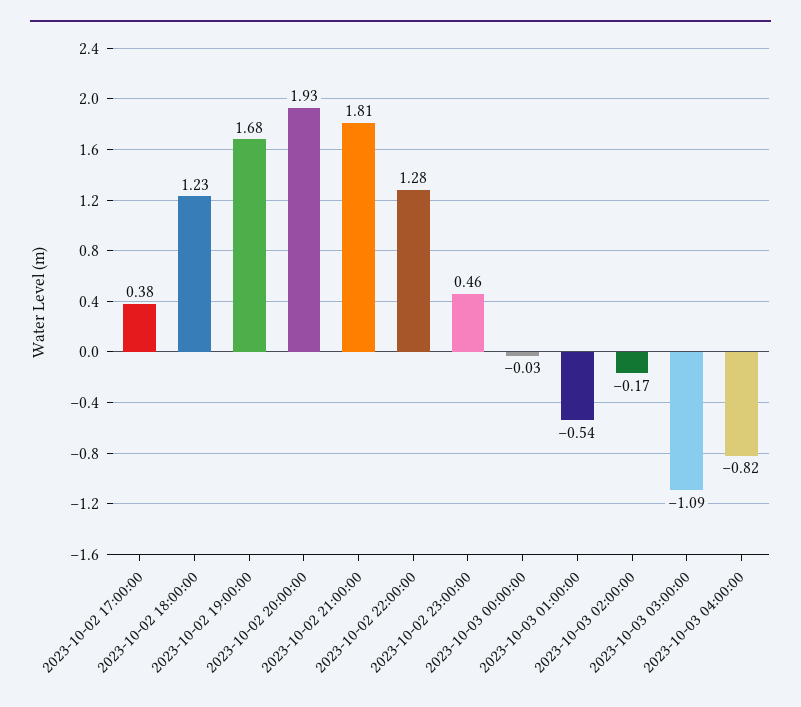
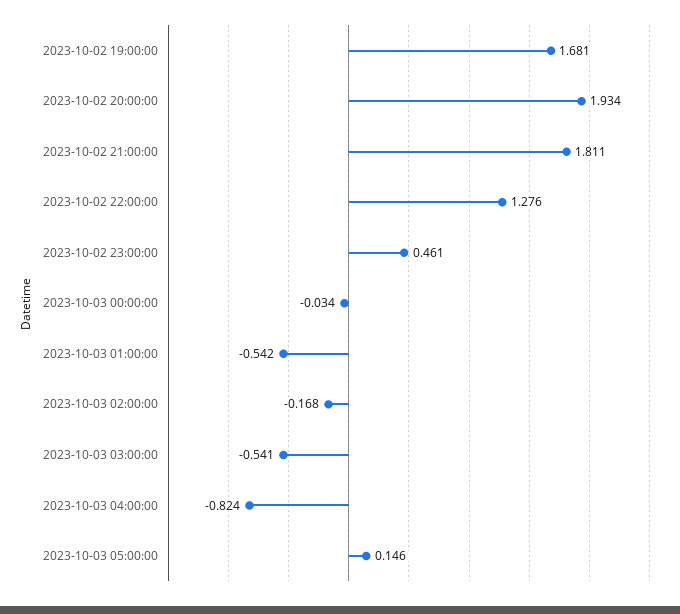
2023-10-02 17:00:00: 0.38 -> none
2023-10-02 18:00:00: 1.23 -> none
2023-10-03 03:00:00: -1.09 -> -0.541
2023-10-03 05:00:00: none -> 0.146

